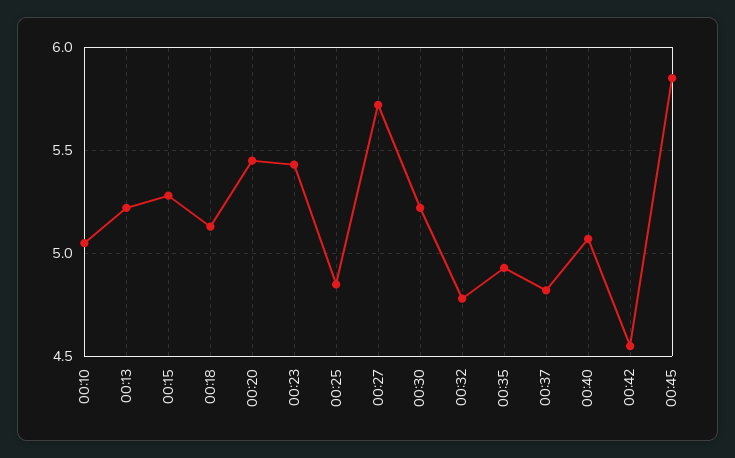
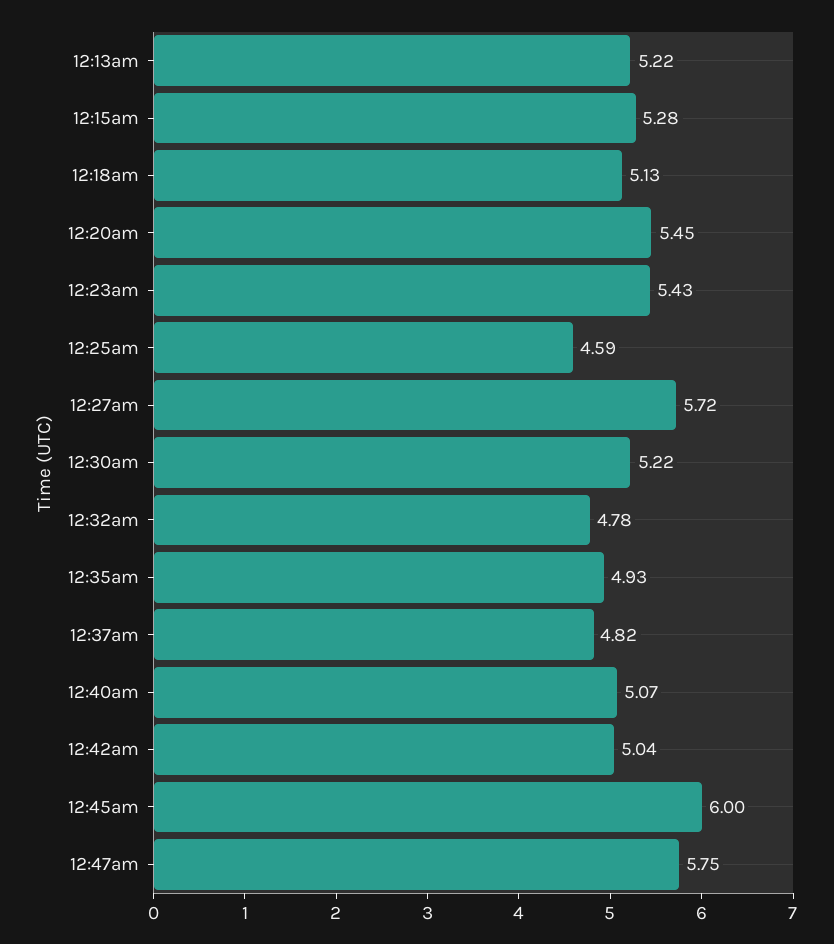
00:10: 5.05 -> none
00:25: 4.85 -> 4.59
00:42: 4.55 -> 5.04
00:45: 5.85 -> 6
12:47am: none -> 5.75

